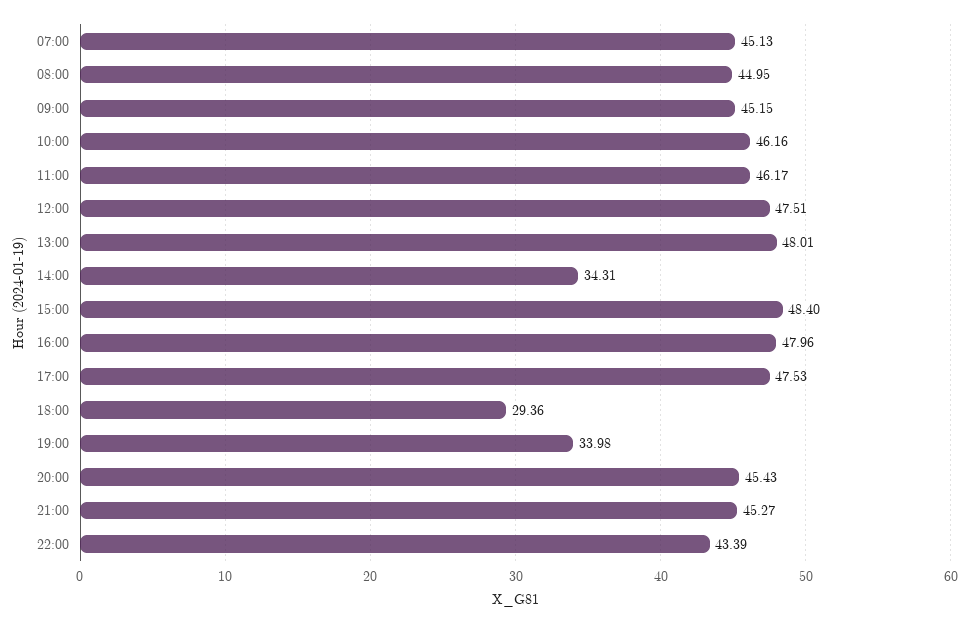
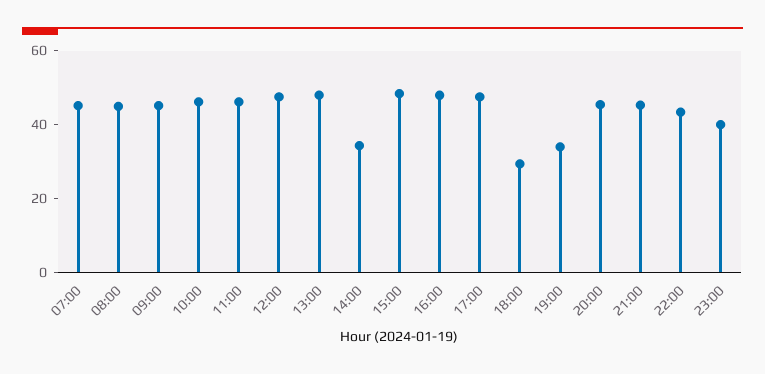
23:00: none -> 40

